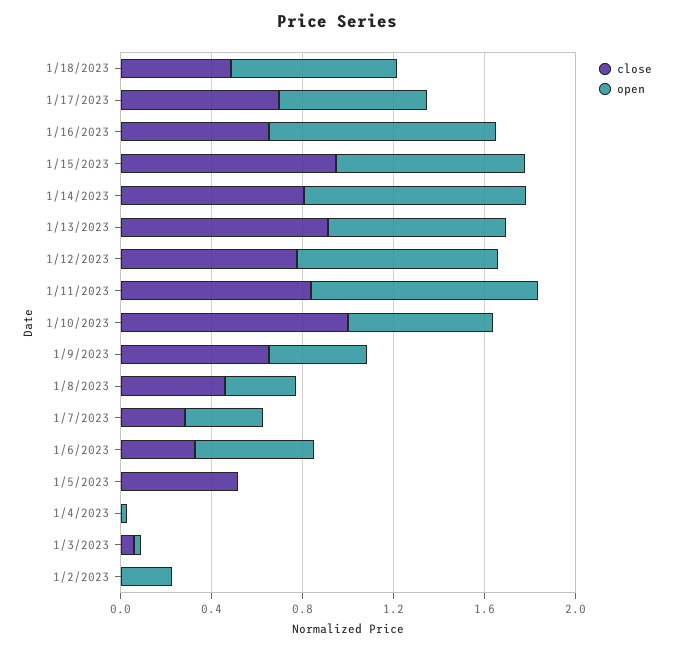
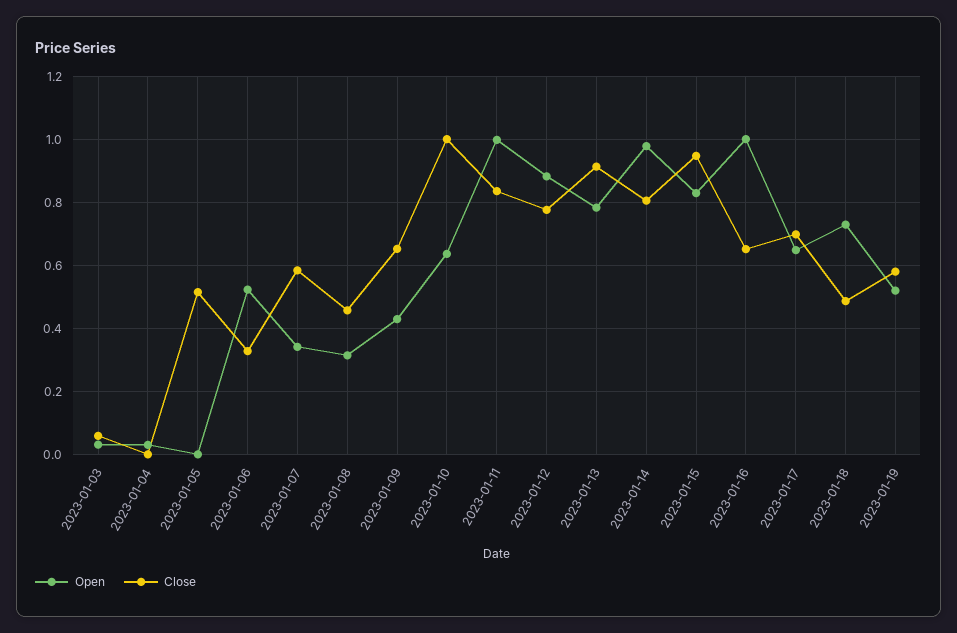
close, 1/7/2023: 0.3 -> 0.58
close, 1/2/2023: 0 -> none
open, 1/2/2023: 0.2 -> none
open, 2023-01-19: none -> 0.52
close, 2023-01-19: none -> 0.58

